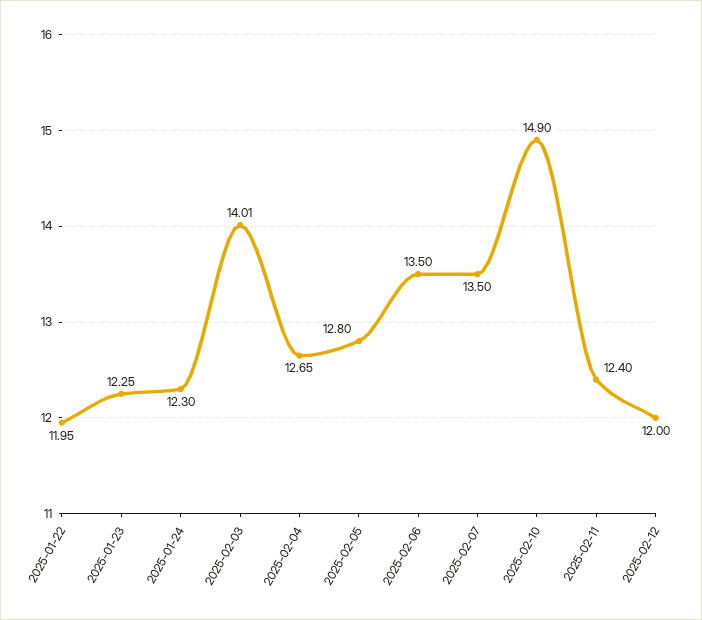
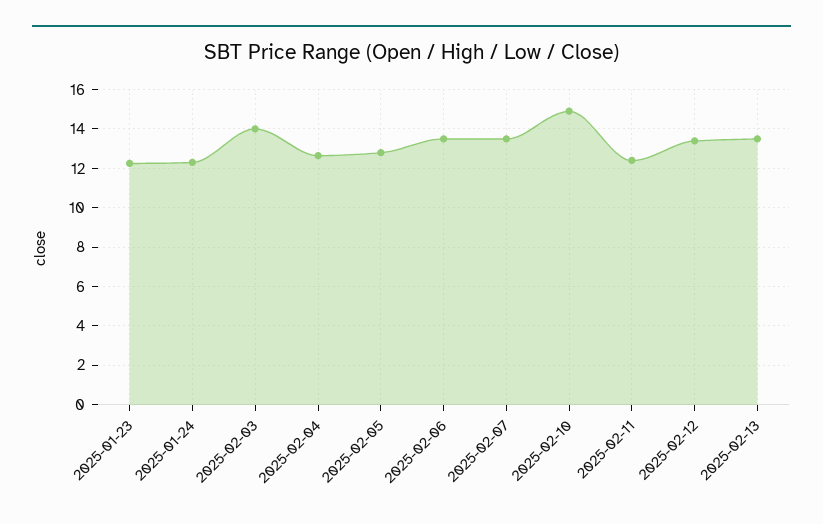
2025-01-22: 11.95 -> none
2025-02-12: 12 -> 13.5
2025-02-13: none -> 13.5

